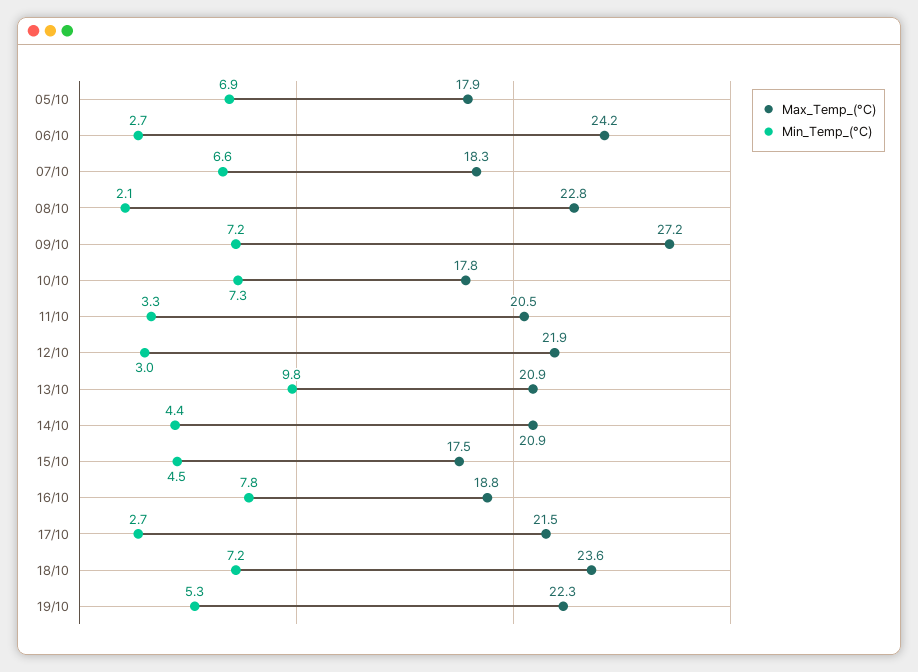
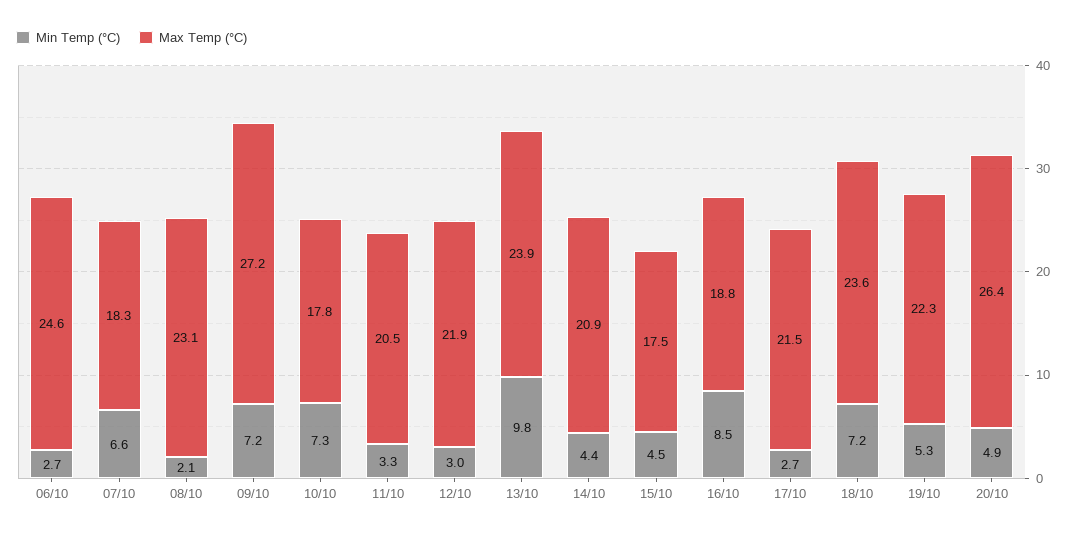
Max_Temp_(°C), 05/10: 17.9 -> none
Min_Temp_(°C), 05/10: 6.9 -> none
Max_Temp_(°C), 06/10: 24.2 -> 24.6
Max_Temp_(°C), 08/10: 22.8 -> 23.1
Max_Temp_(°C), 13/10: 20.9 -> 23.9
Min_Temp_(°C), 16/10: 7.8 -> 8.5
Min_Temp_(°C), 20/10: none -> 4.9
Max_Temp_(°C), 20/10: none -> 26.4

